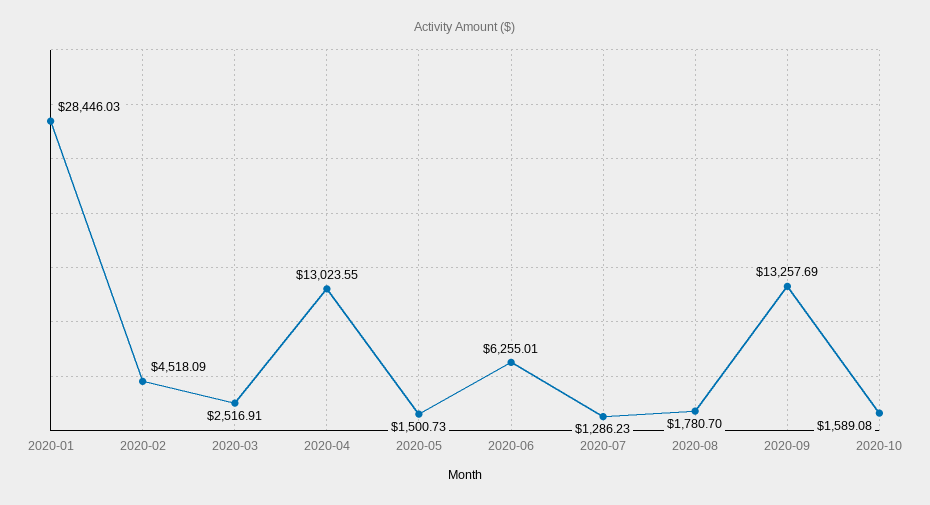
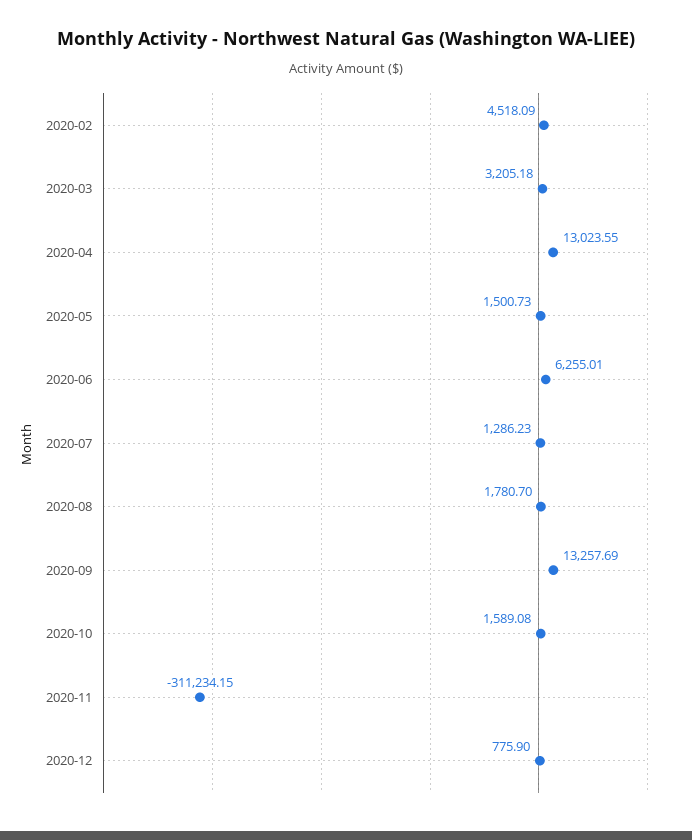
2020-01: 28446.03 -> none
2020-03: 2516.91 -> 3205.18
2020-11: none -> -311234.15
2020-12: none -> 775.9

